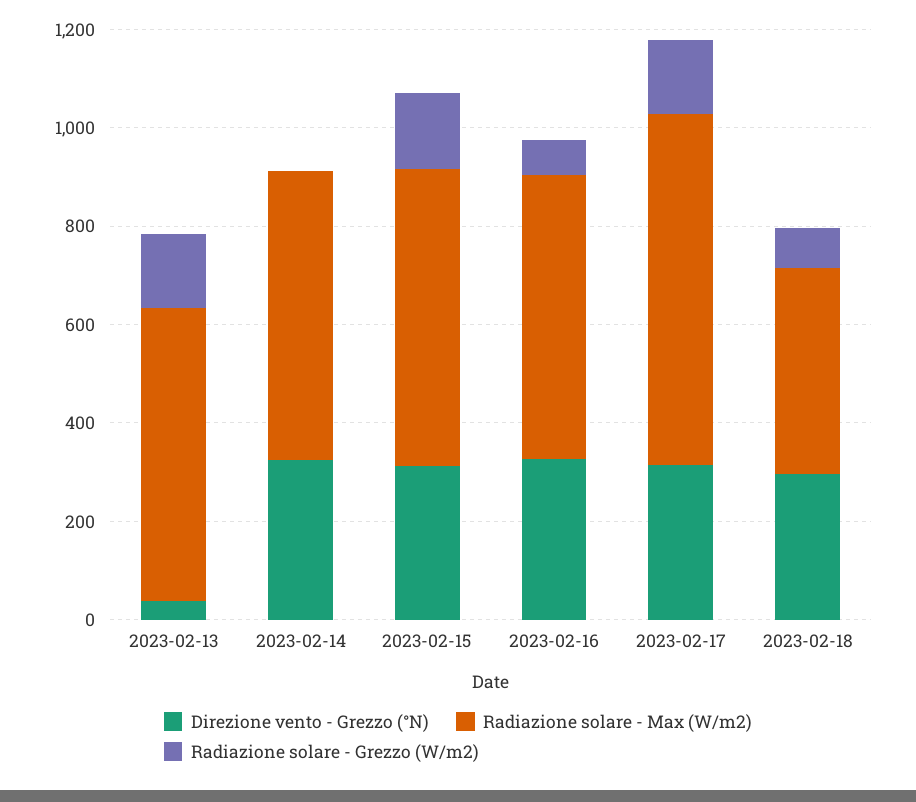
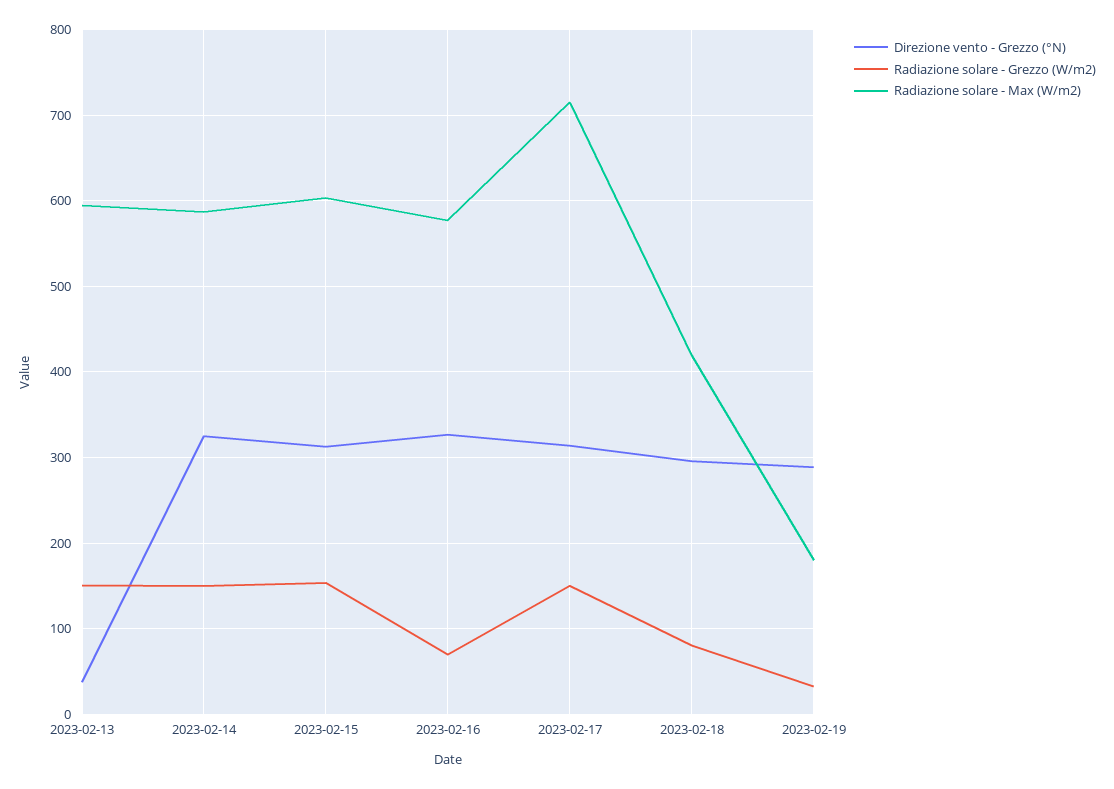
Radiazione solare - Grezzo (W/m2), 2023-02-14: 0 -> 150
Direzione vento - Grezzo (°N), 2023-02-19: none -> 290
Radiazione solare - Grezzo (W/m2), 2023-02-19: none -> 30
Radiazione solare - Max (W/m2), 2023-02-19: none -> 180

